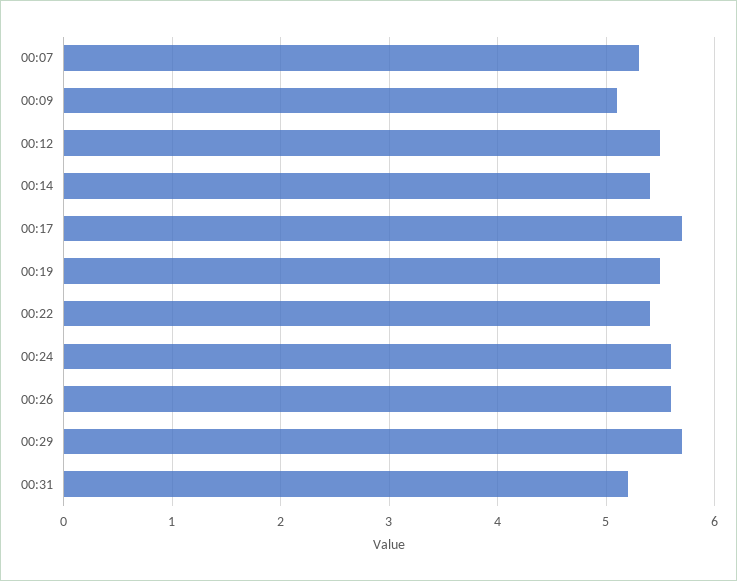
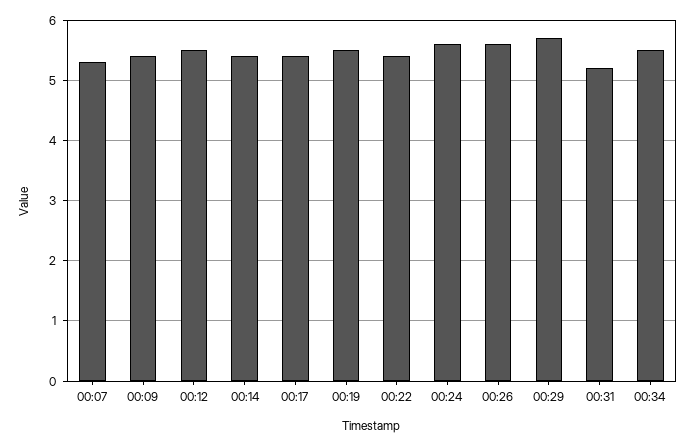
00:09: 5.1 -> 5.4
00:17: 5.7 -> 5.4
00:34: none -> 5.5

